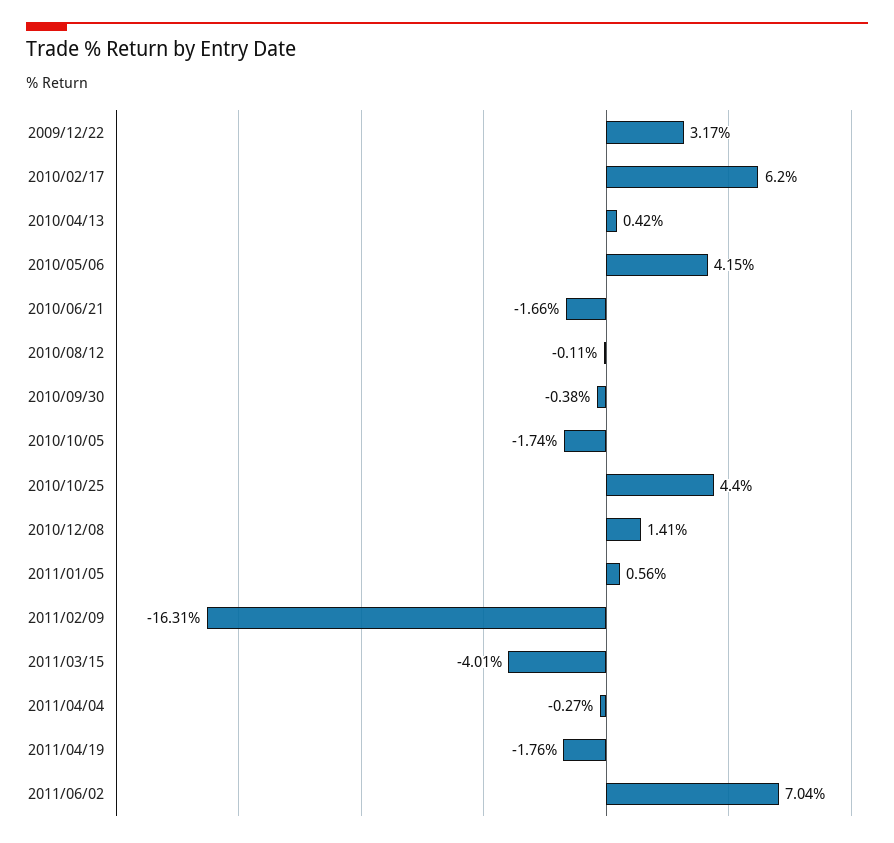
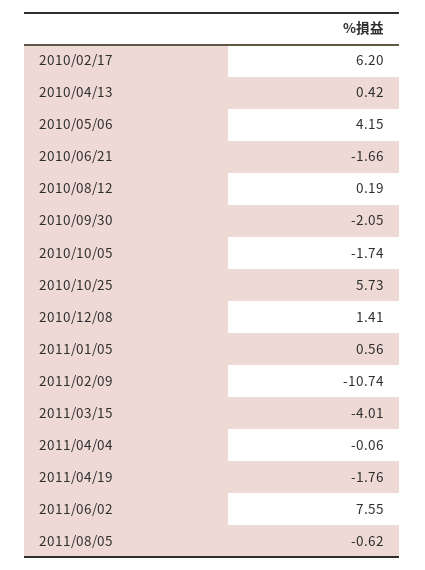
2009/12/22: 3.17 -> none
2010/08/12: -0.11 -> 0.19
2010/09/30: -0.38 -> -2.05
2010/10/25: 4.4 -> 5.73
2011/02/09: -16.31 -> -10.74
2011/04/04: -0.27 -> -0.06
2011/06/02: 7.04 -> 7.55
2011/08/05: none -> -0.62

